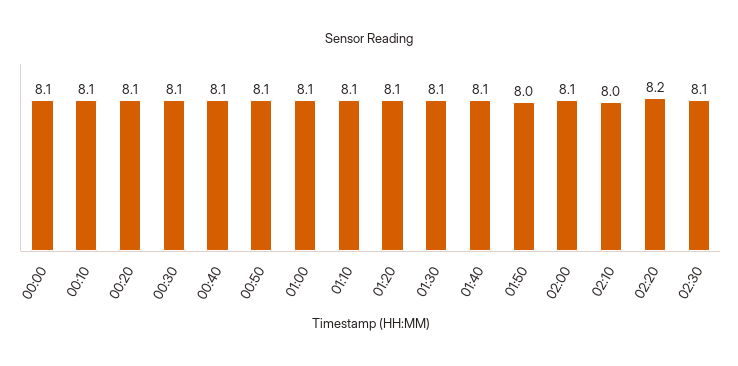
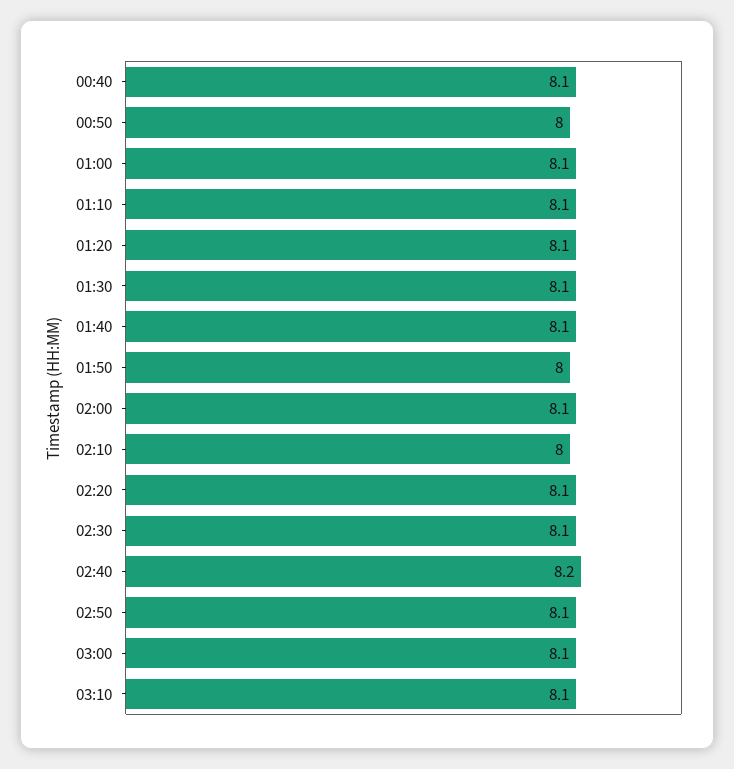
00:00: 8.1 -> none
00:10: 8.1 -> none
00:20: 8.1 -> none
00:30: 8.1 -> none
00:50: 8.1 -> 8
02:20: 8.2 -> 8.1
02:40: none -> 8.2
02:50: none -> 8.1
03:00: none -> 8.1
03:10: none -> 8.1

